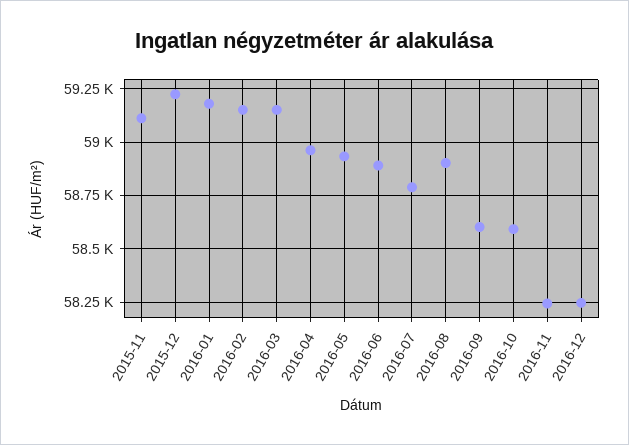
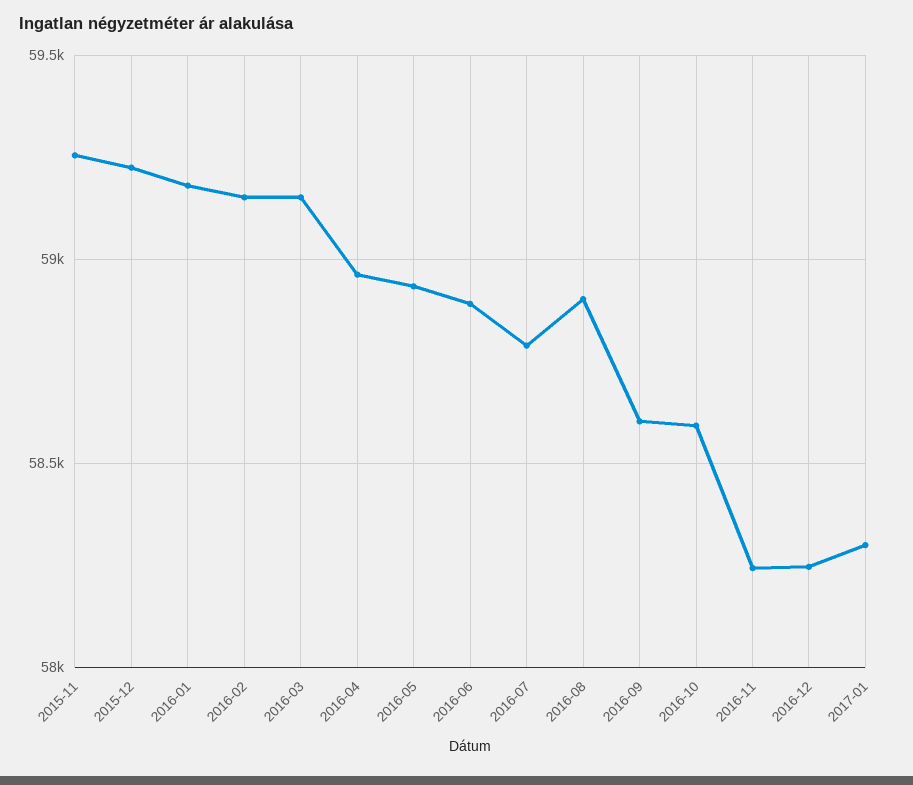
2015-11: 59100 -> 59250
2017-01: none -> 58300

